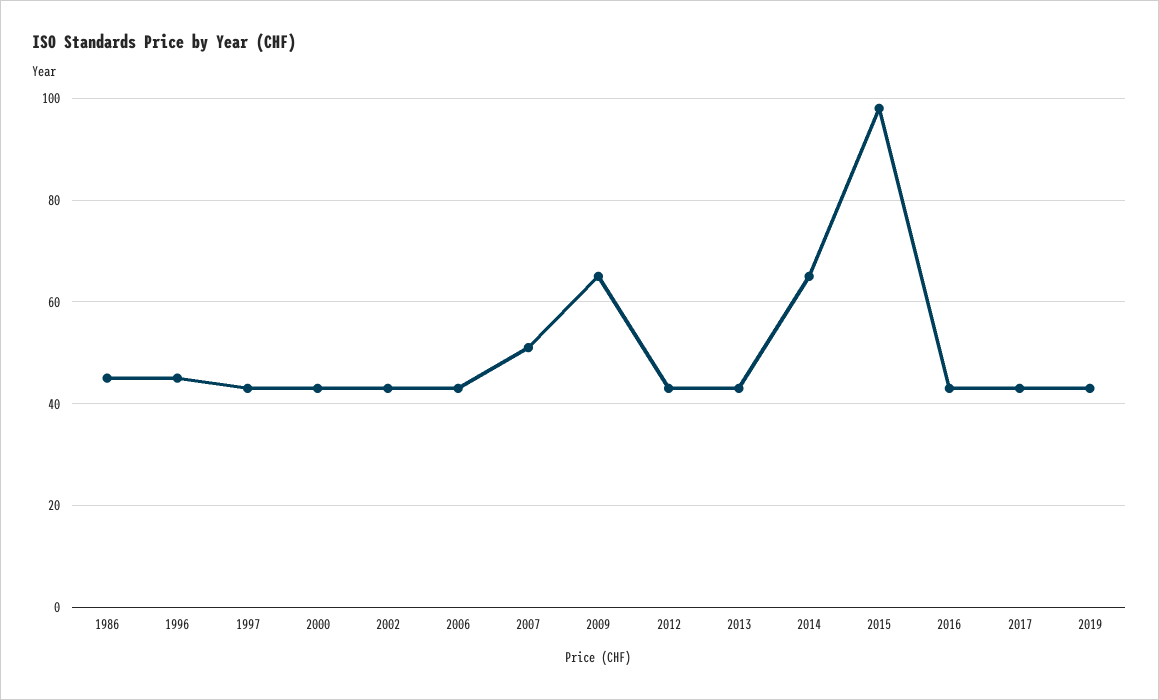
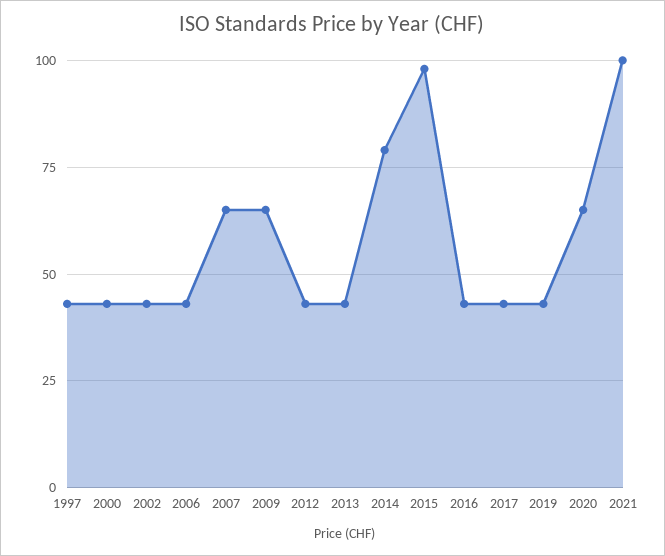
1986: 45 -> none
1996: 45 -> none
2007: 50 -> 65
2014: 65 -> 80
2020: none -> 65
2021: none -> 100

